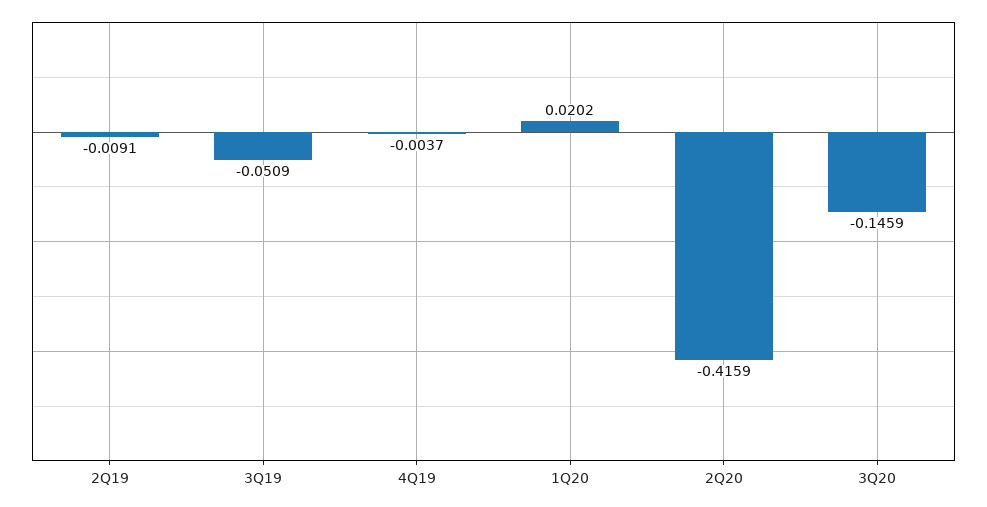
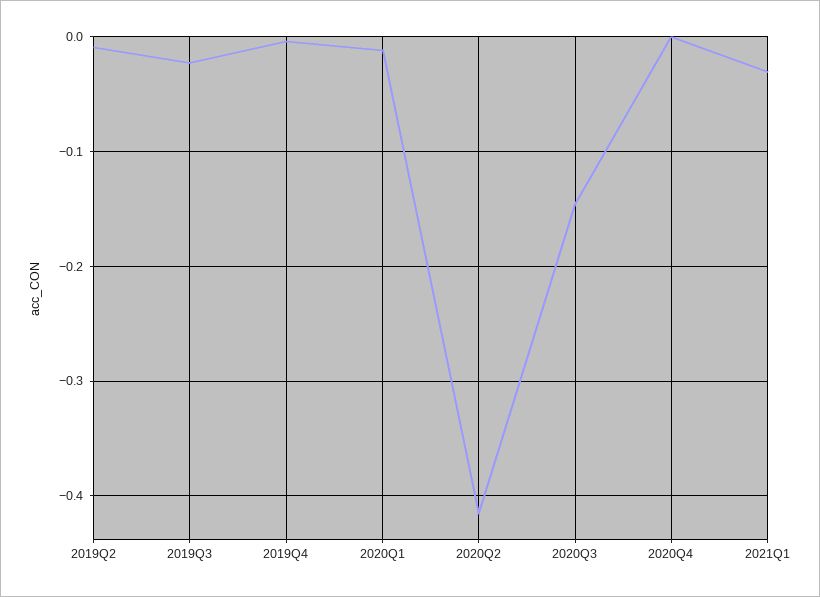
3Q19: -0.0509 -> -0.02
1Q20: 0.0202 -> -0.01
2020Q4: none -> 0
2021Q1: none -> -0.03

